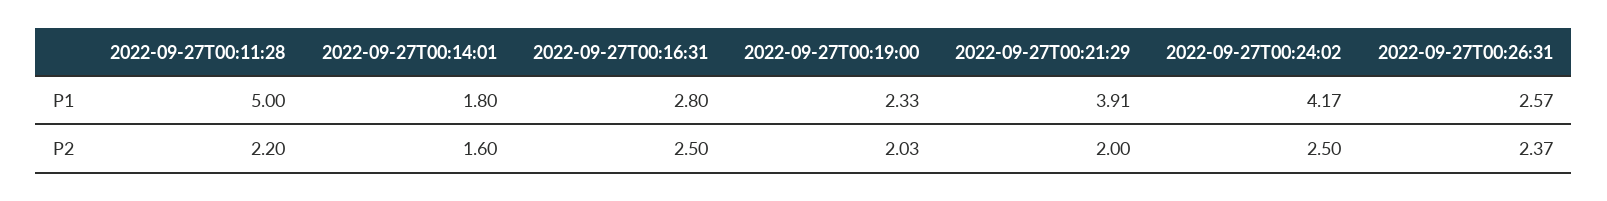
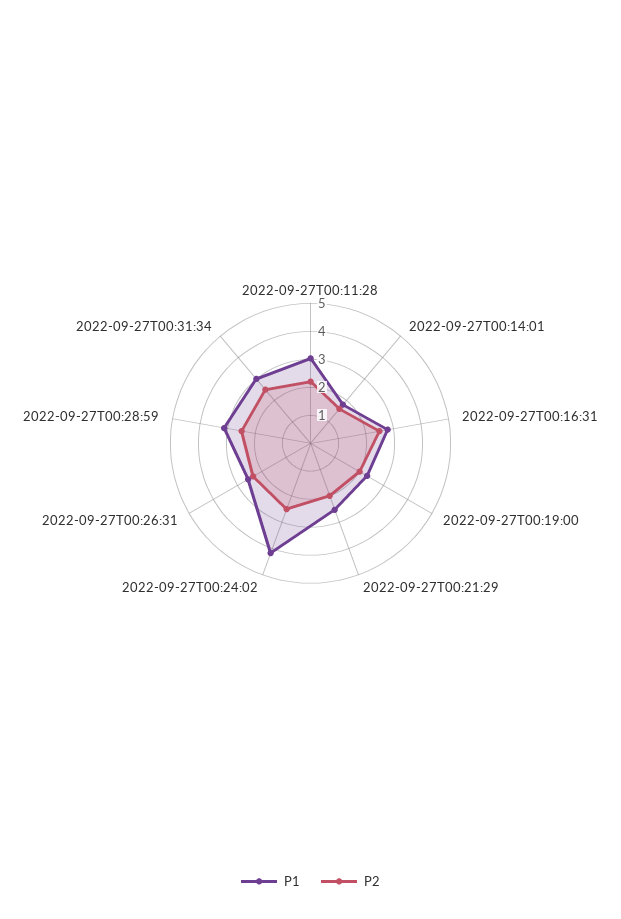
P1, 2022-09-27T00:11:28: 5 -> 3
P1, 2022-09-27T00:21:29: 3.91 -> 2.5
P1, 2022-09-27T00:28:59: none -> 3
P2, 2022-09-27T00:28:59: none -> 2.5
P1, 2022-09-27T00:31:34: none -> 3
P2, 2022-09-27T00:31:34: none -> 2.5

